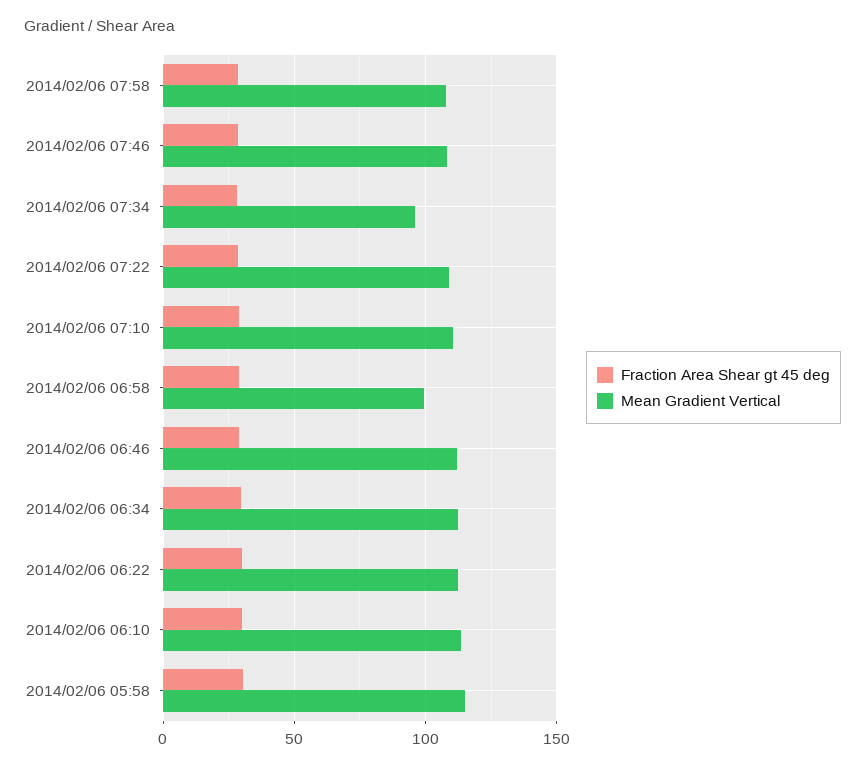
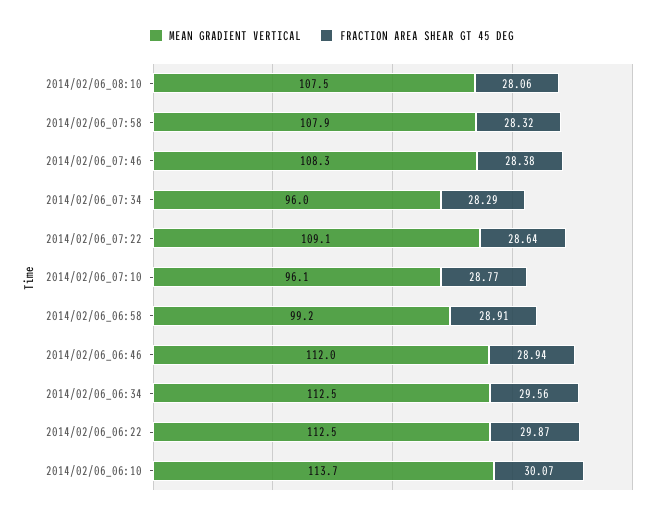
Mean Gradient Vertical, 2014/02/06 07:10: 110 -> 96.1
Fraction Area Shear gt 45 deg, 2014/02/06 05:58: 30 -> none
Mean Gradient Vertical, 2014/02/06 05:58: 115 -> none
Mean Gradient Vertical, 2014/02/06_08:10: none -> 107.5
Fraction Area Shear gt 45 deg, 2014/02/06_08:10: none -> 28.06

